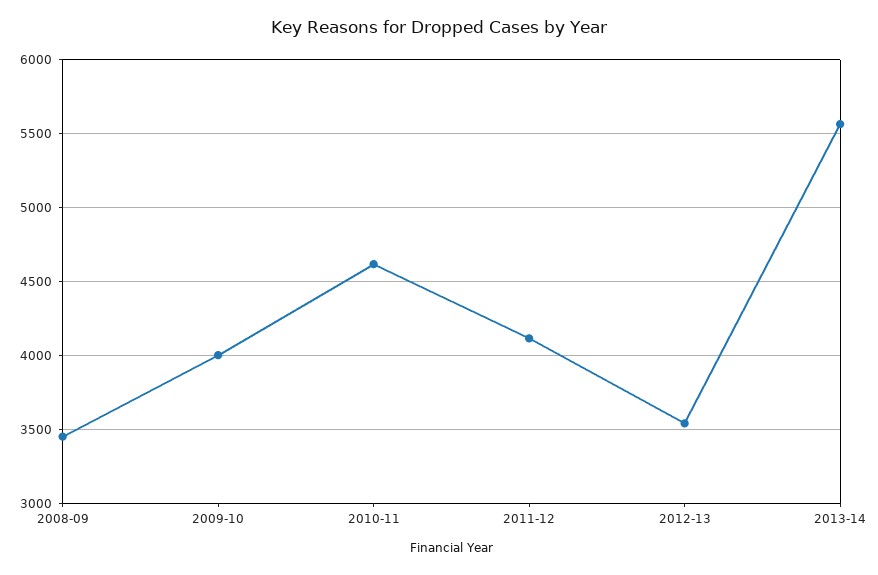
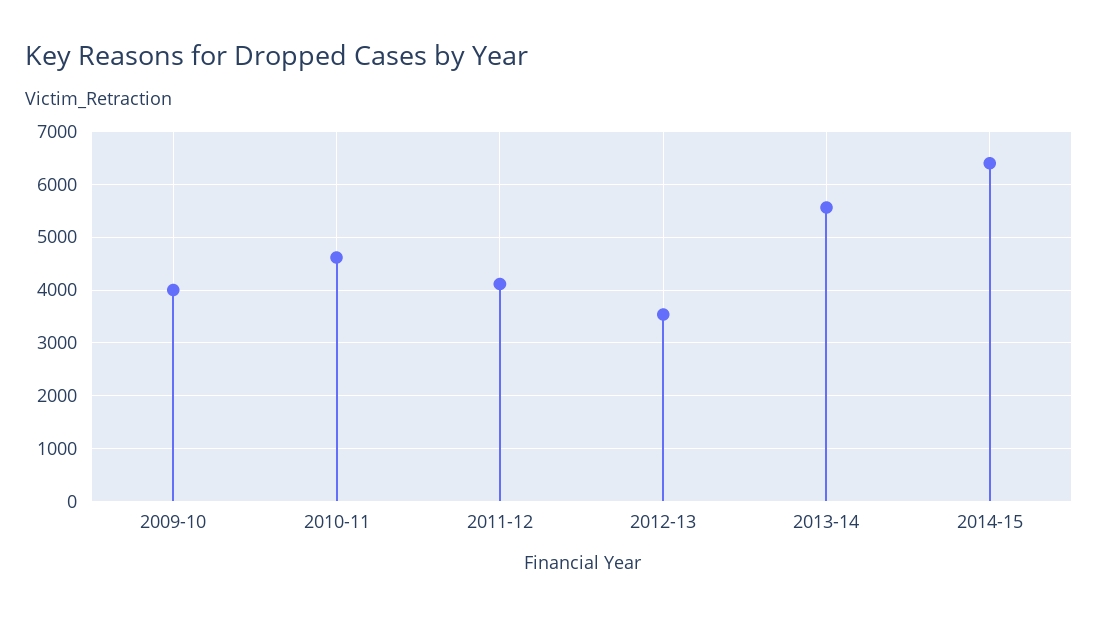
2008-09: 3450 -> none
2014-15: none -> 6400

